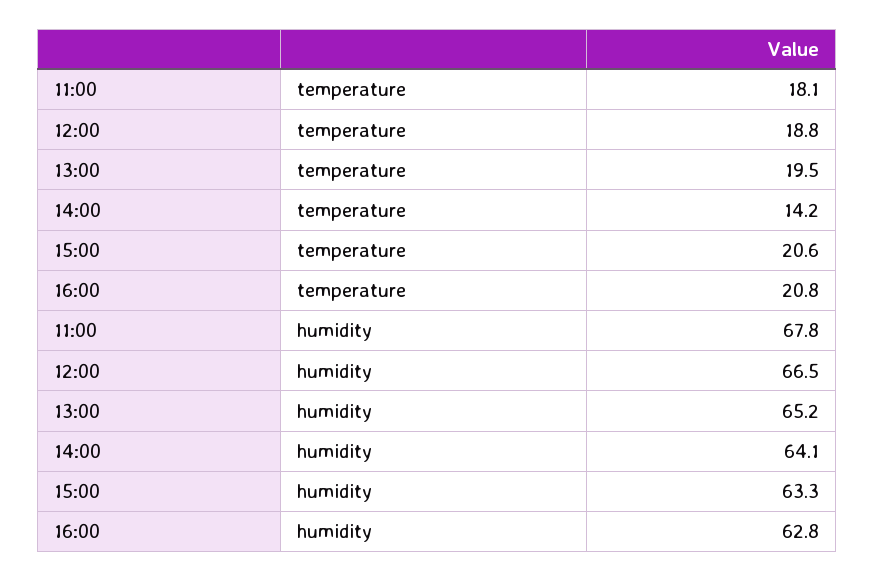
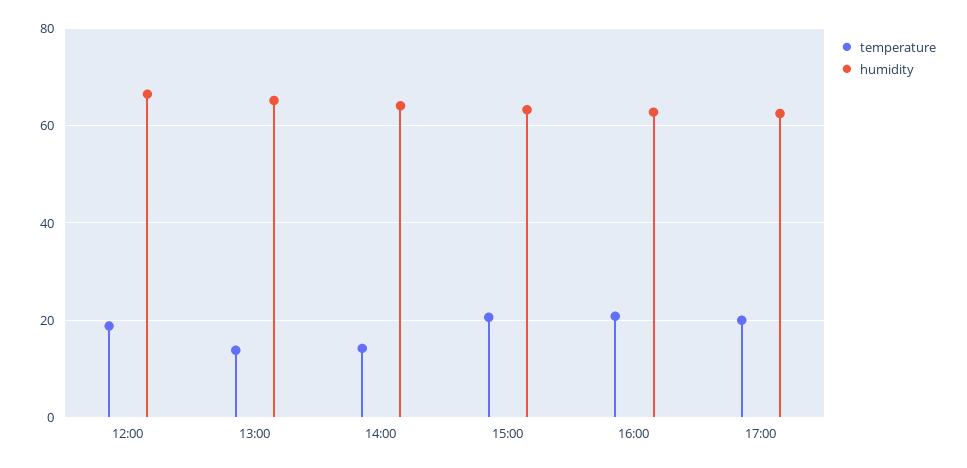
temperature, 11:00: 18.1 -> none
temperature, 13:00: 19.5 -> 14
humidity, 11:00: 67.8 -> none
temperature, 17:00: none -> 20
humidity, 17:00: none -> 62

